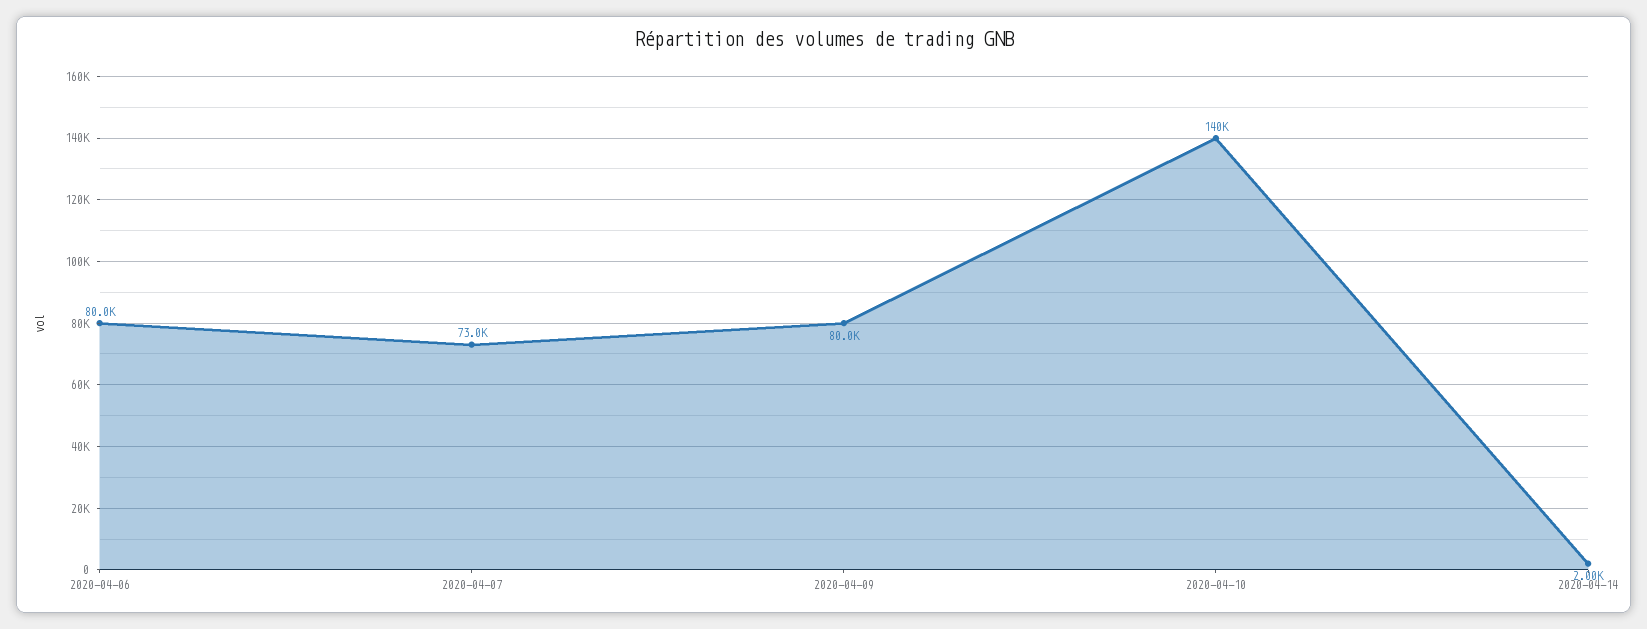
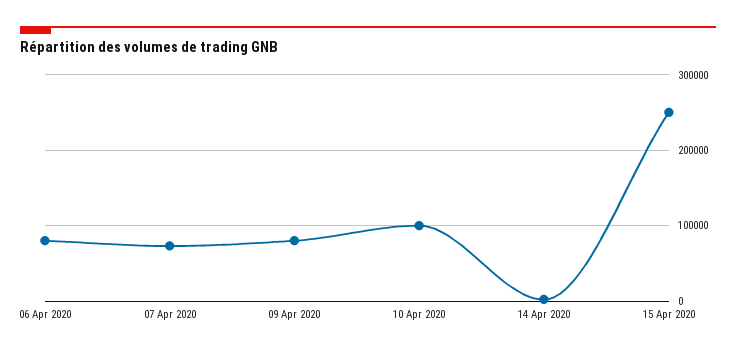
2020-04-10: 140000 -> 100000
15 Apr 2020: none -> 250000

